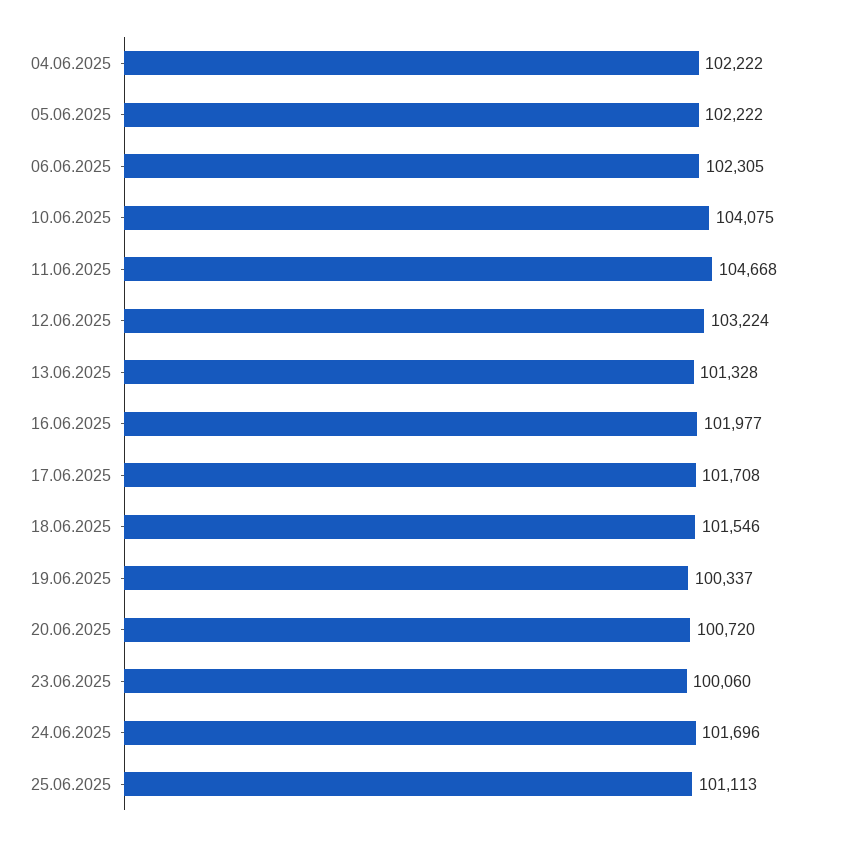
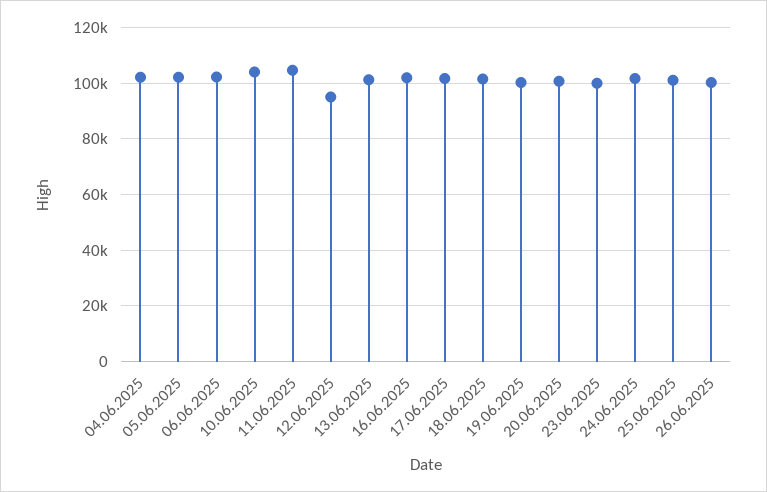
12.06.2025: 103224 -> 95000
26.06.2025: none -> 100000

